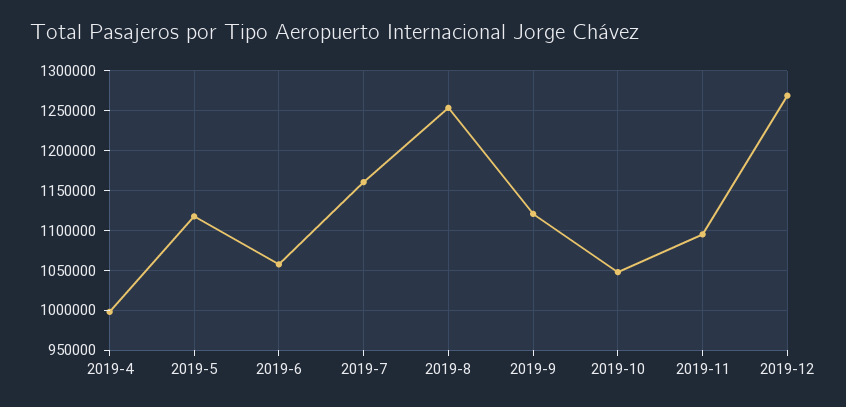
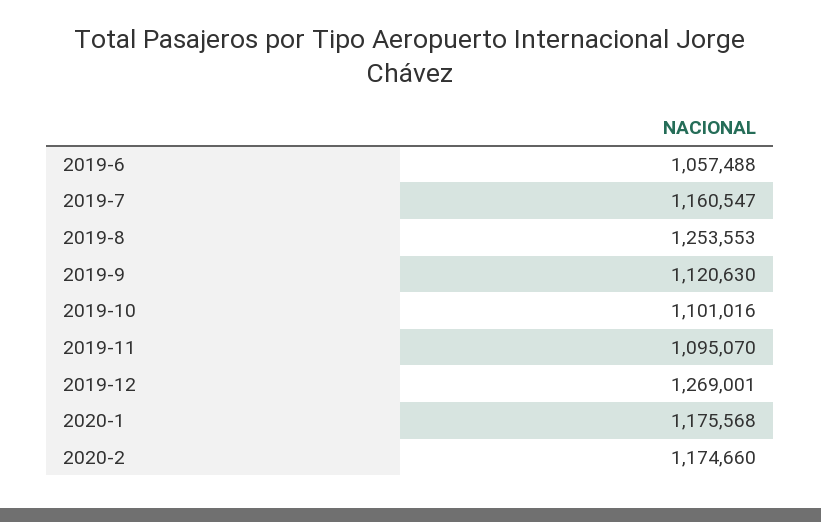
2019-4: 1000000 -> none
2019-5: 1120000 -> none
2019-10: 1050000 -> 1101016
2020-1: none -> 1175568
2020-2: none -> 1174660

